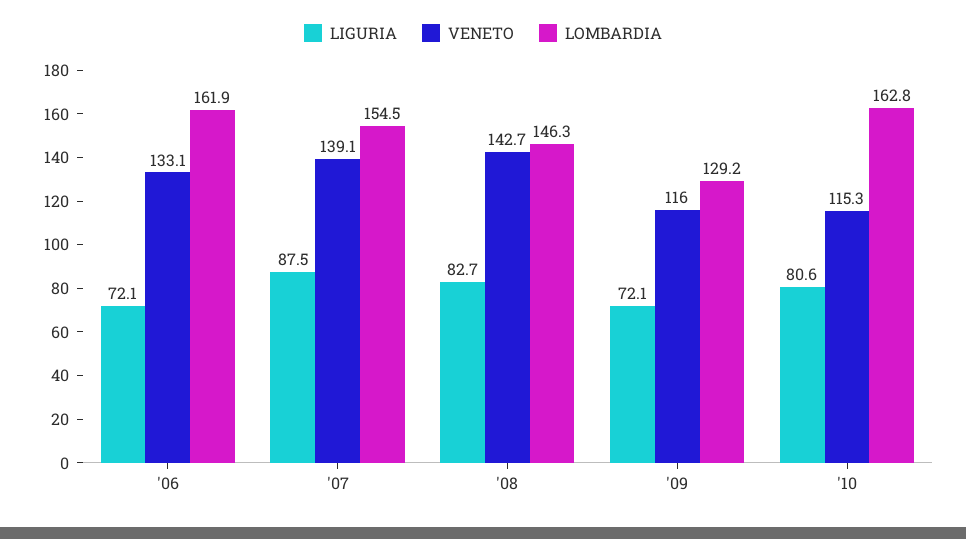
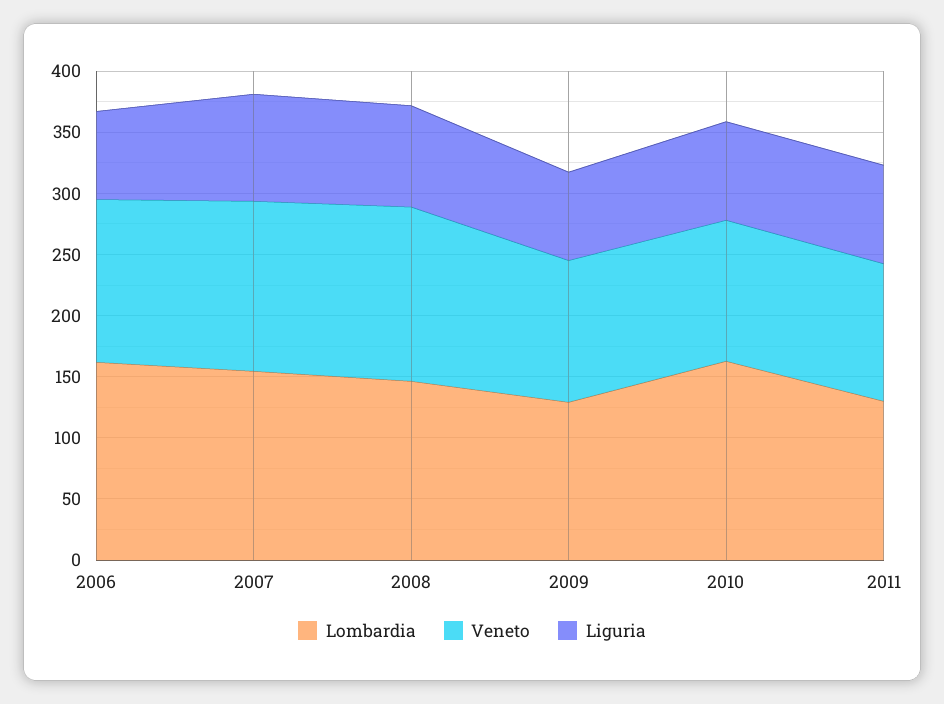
LOMBARDIA, 2011: none -> 130
VENETO, 2011: none -> 110
LIGURIA, 2011: none -> 80

